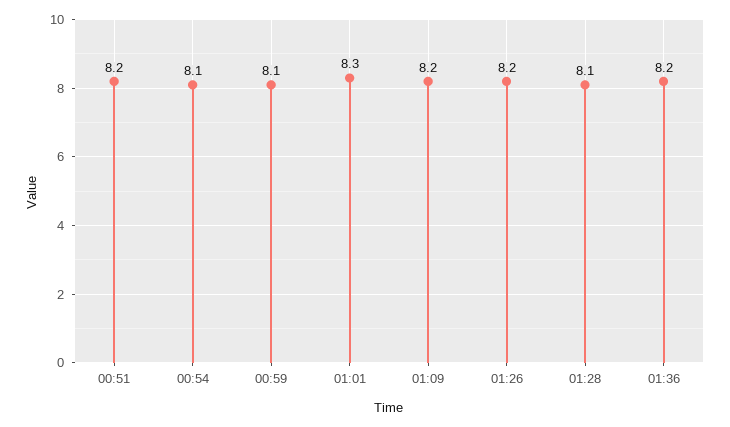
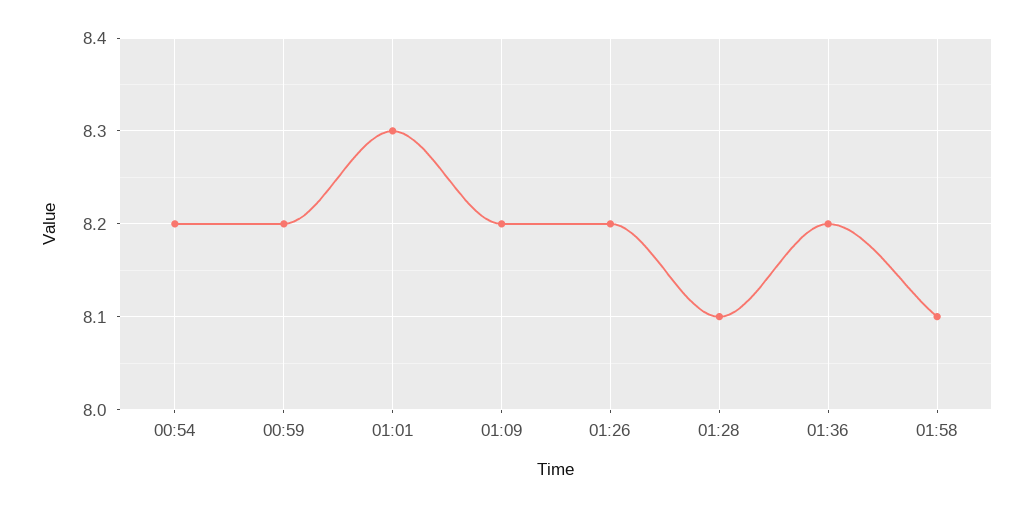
00:51: 8.2 -> none
00:54: 8.1 -> 8.2
00:59: 8.1 -> 8.2
01:58: none -> 8.1

